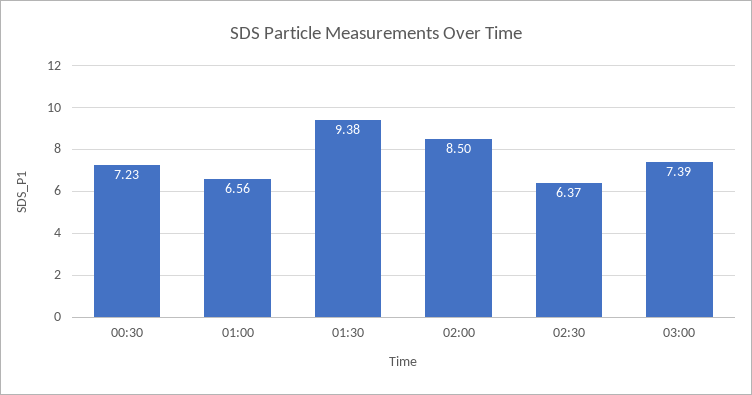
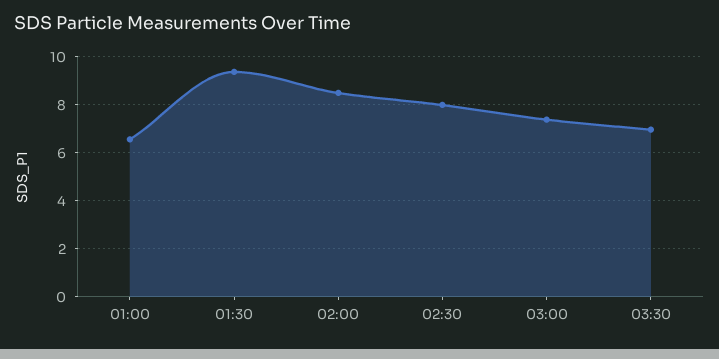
00:30: 7.23 -> none
02:30: 6.37 -> 8
03:30: none -> 7

